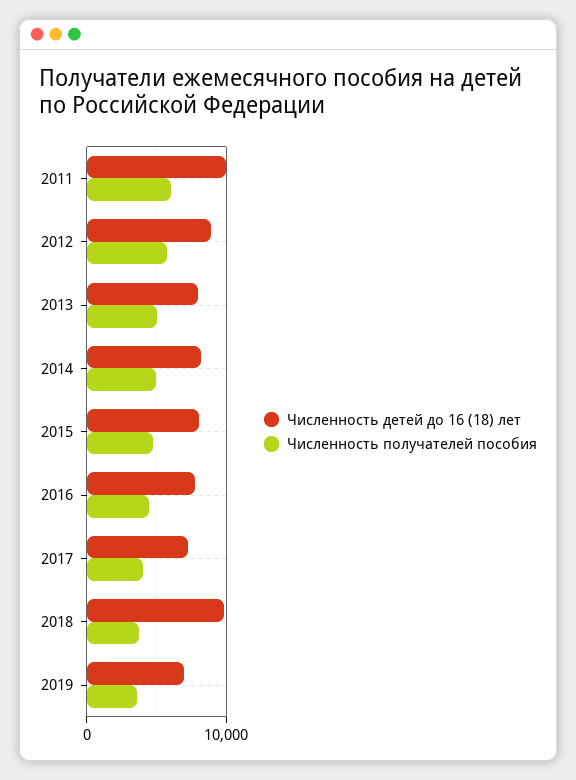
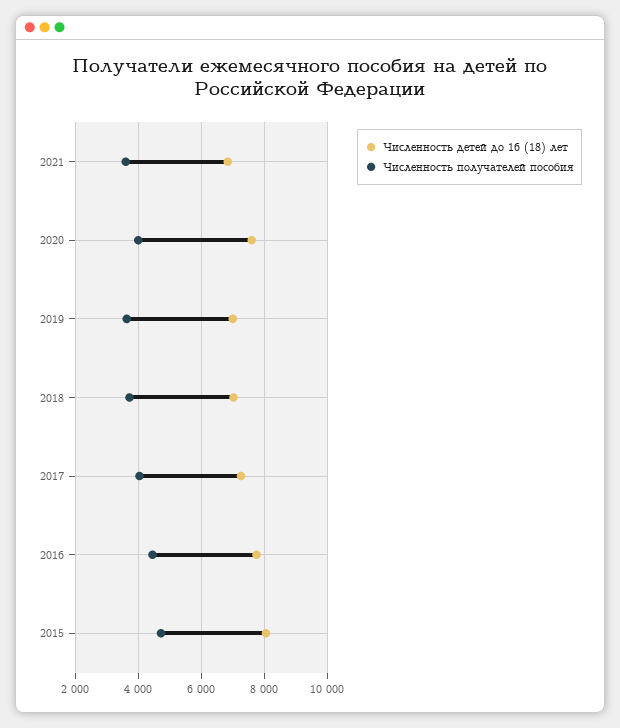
Численность детей до 16 (18) лет, 2011: 10000 -> none
Численность получателей пособия, 2011: 6000 -> none
Численность детей до 16 (18) лет, 2012: 9000 -> none
Численность получателей пособия, 2012: 6000 -> none
Численность детей до 16 (18) лет, 2013: 8000 -> none
Численность получателей пособия, 2013: 5000 -> none
Численность детей до 16 (18) лет, 2014: 8000 -> none
Численность получателей пособия, 2014: 5000 -> none
Численность детей до 16 (18) лет, 2018: 10000 -> 7000
Численность детей до 16 (18) лет, 2021: none -> 6800
Численность получателей пособия, 2021: none -> 3600
Численность детей до 16 (18) лет, 2020: none -> 7600
Численность получателей пособия, 2020: none -> 4000

